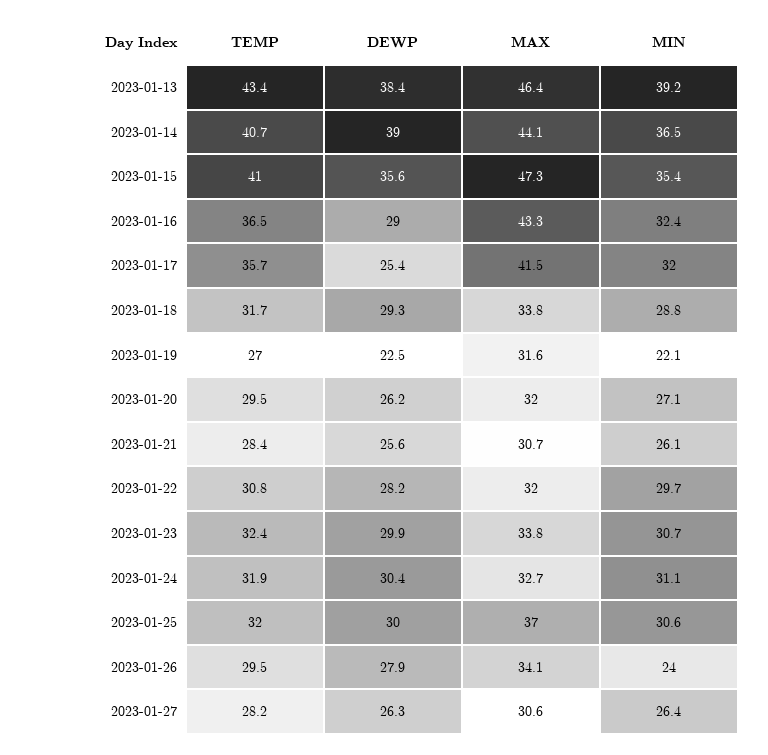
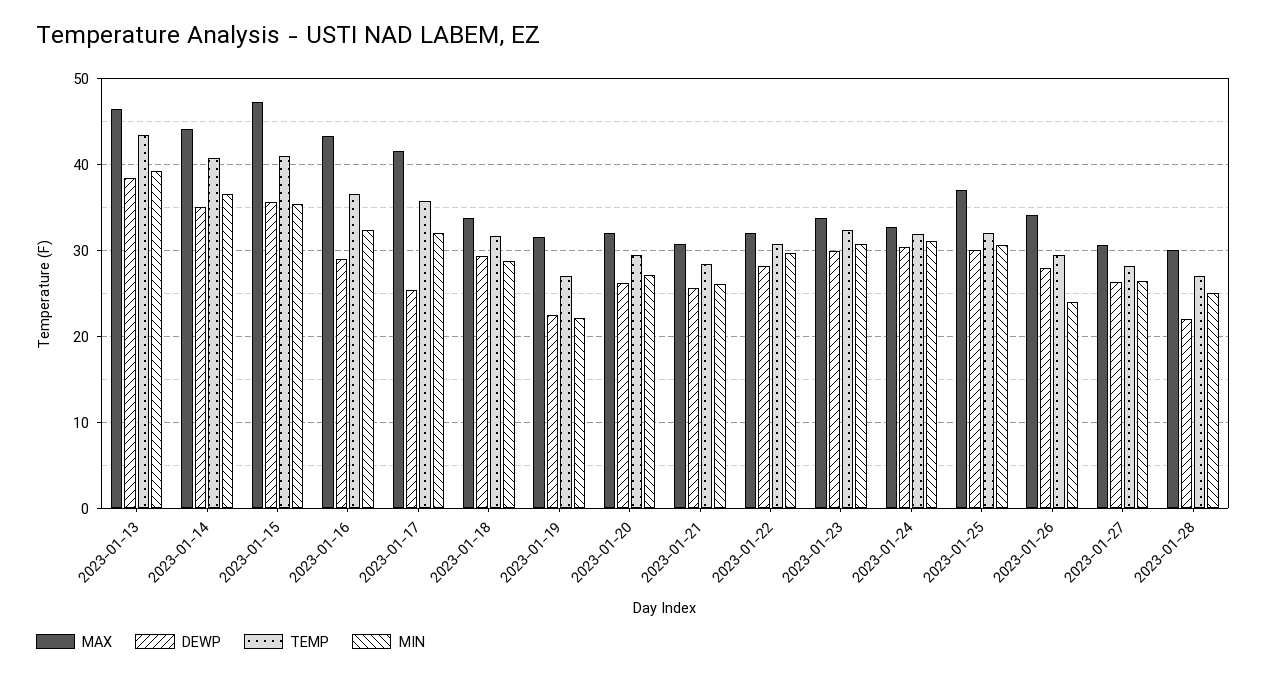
DEWP, 2023-01-14: 39 -> 35
MAX, 2023-01-28: none -> 30
DEWP, 2023-01-28: none -> 22
TEMP, 2023-01-28: none -> 27
MIN, 2023-01-28: none -> 25

